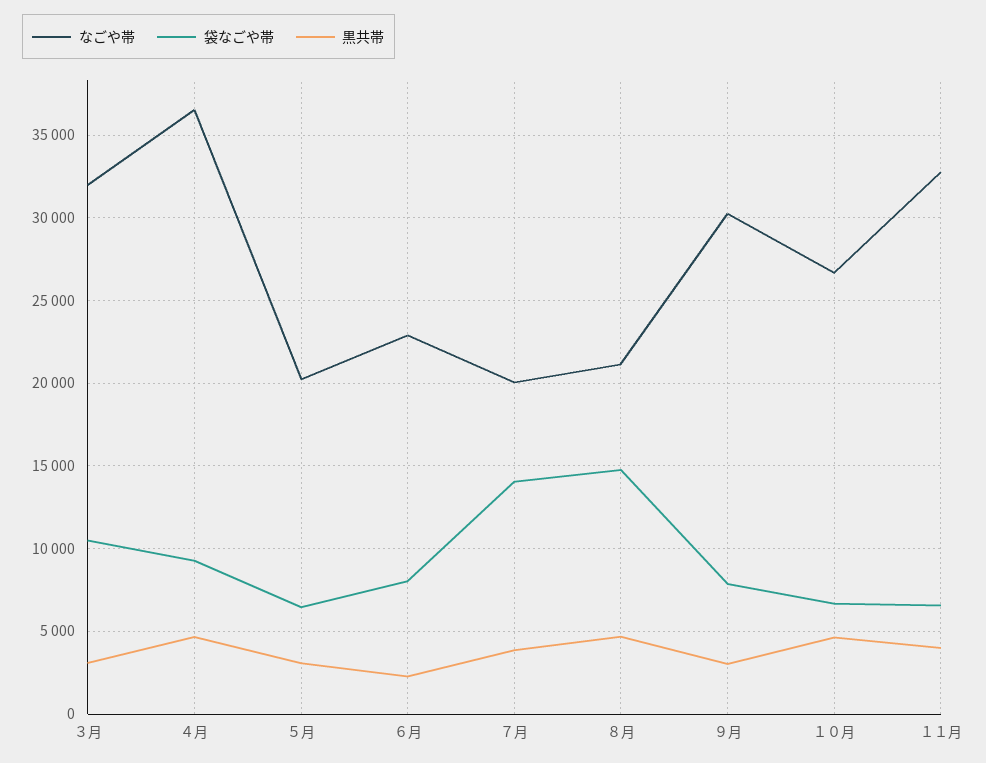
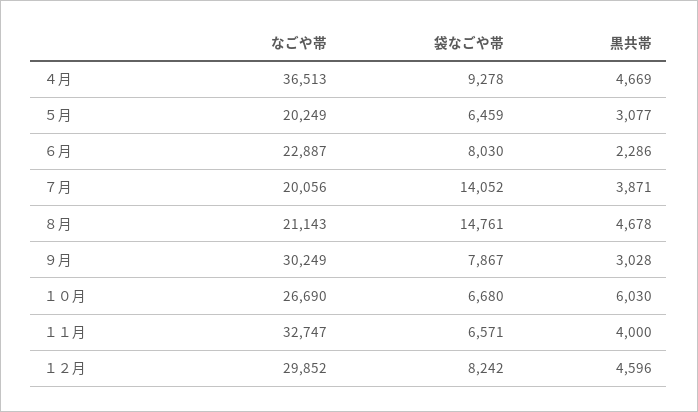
なごや帯, ３月: 32000 -> none
袋なごや帯, ３月: 10500 -> none
黒共帯, ３月: 3000 -> none
黒共帯, １０月: 4500 -> 6030
なごや帯, １２月: none -> 29852
袋なごや帯, １２月: none -> 8242
黒共帯, １２月: none -> 4596

